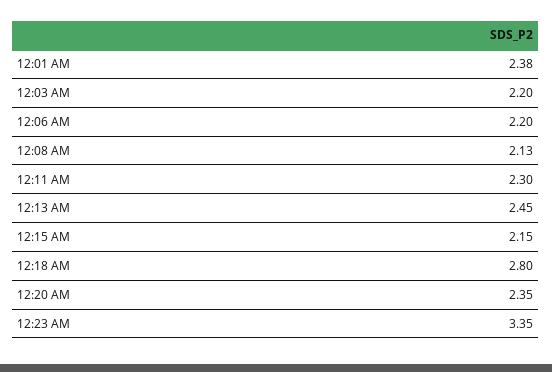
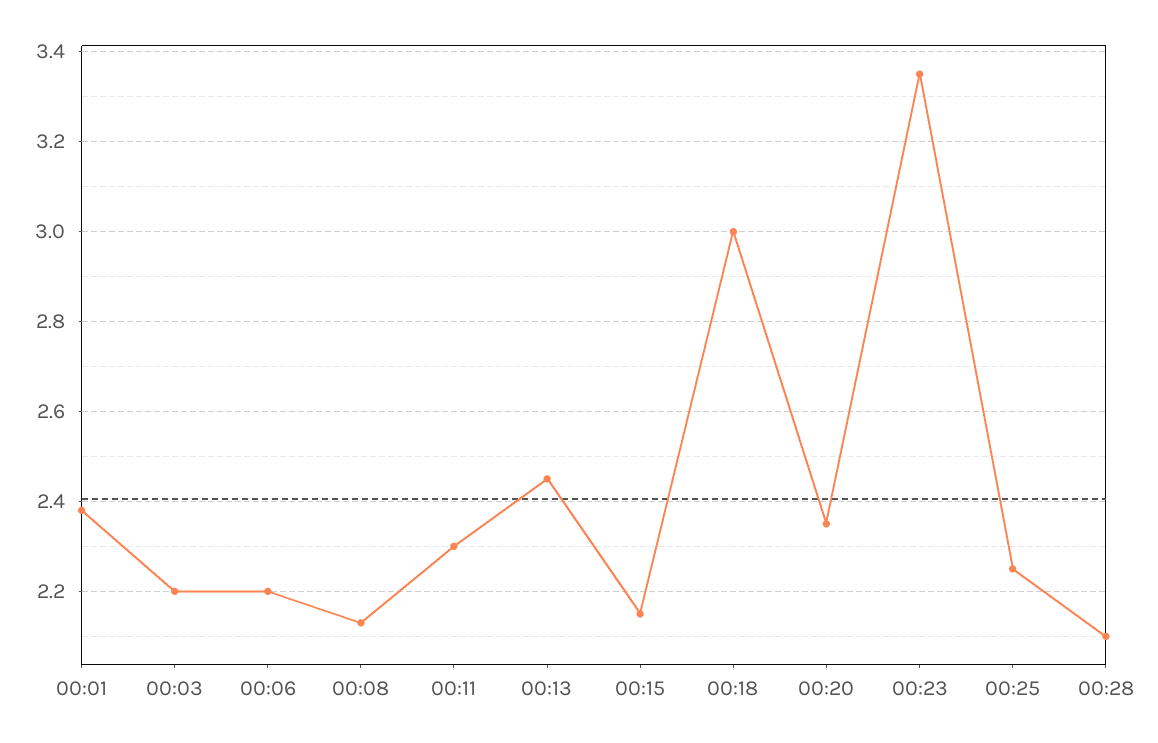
12:18 AM: 2.8 -> 3
00:25: none -> 2.25
00:28: none -> 2.1

